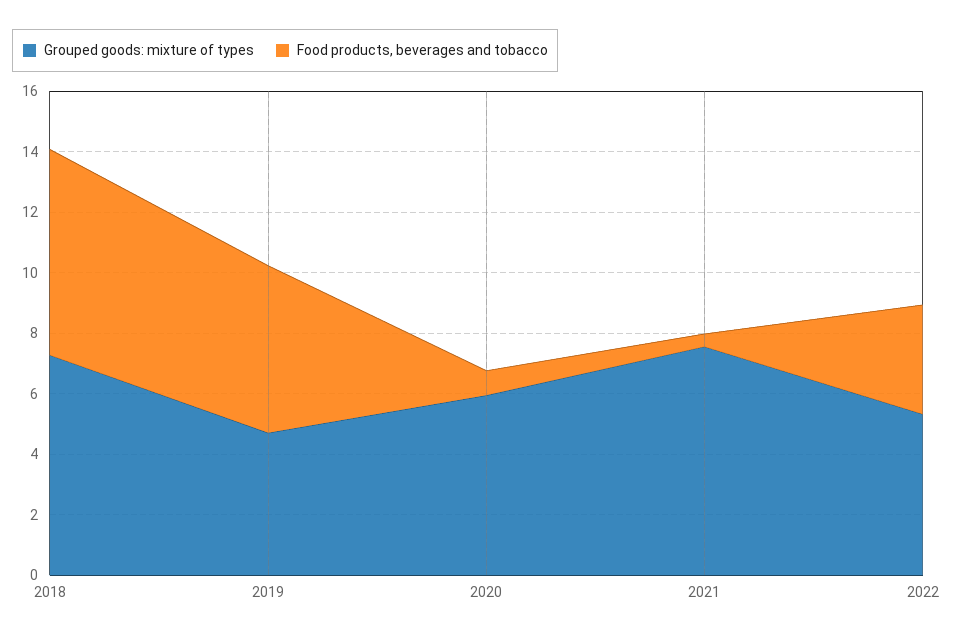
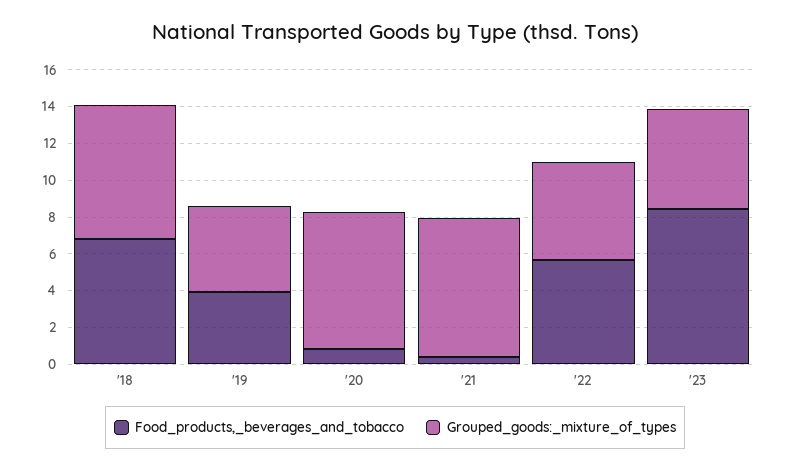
Food products, beverages and tobacco, 2019: 5.5 -> 4
Grouped goods: mixture of types, 2020: 6 -> 7.5
Food products, beverages and tobacco, 2022: 3.5 -> 5.5
Food products, beverages and tobacco, '23: none -> 8.5
Grouped goods: mixture of types, '23: none -> 5.5

